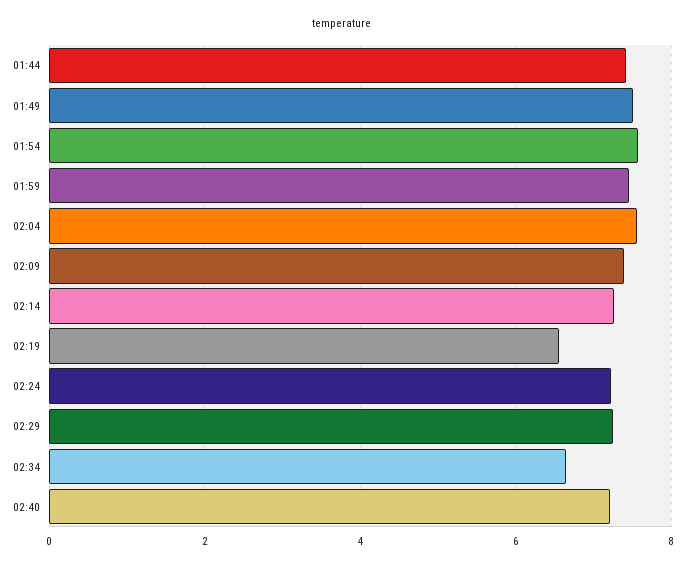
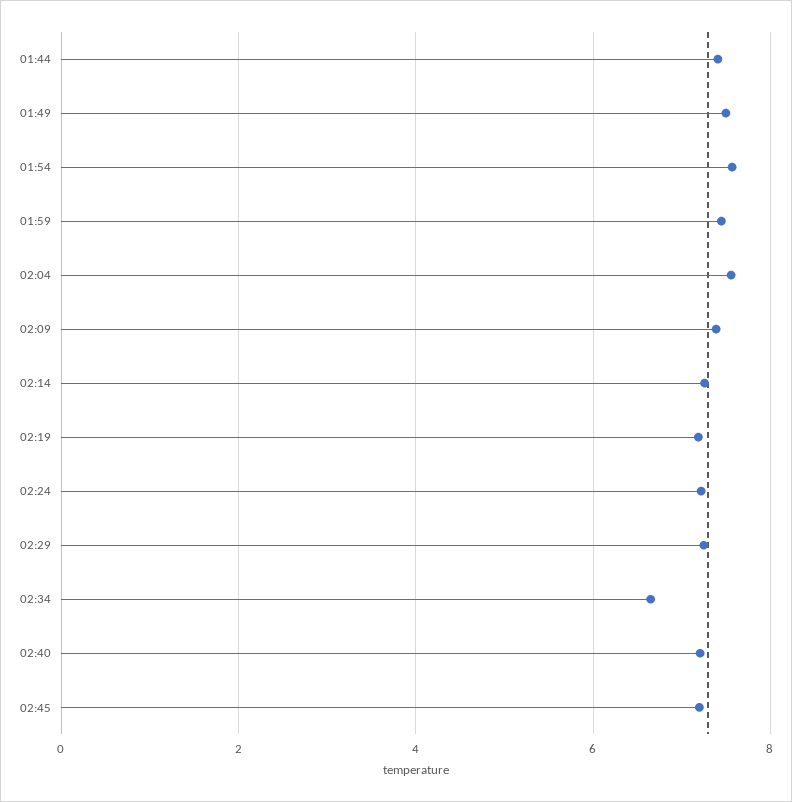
02:19: 6.6 -> 7.2
02:45: none -> 7.2

